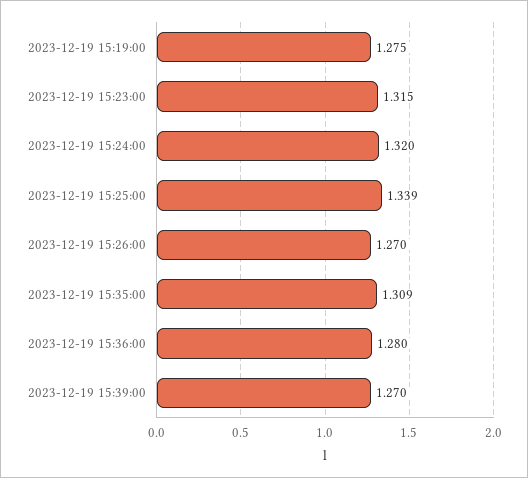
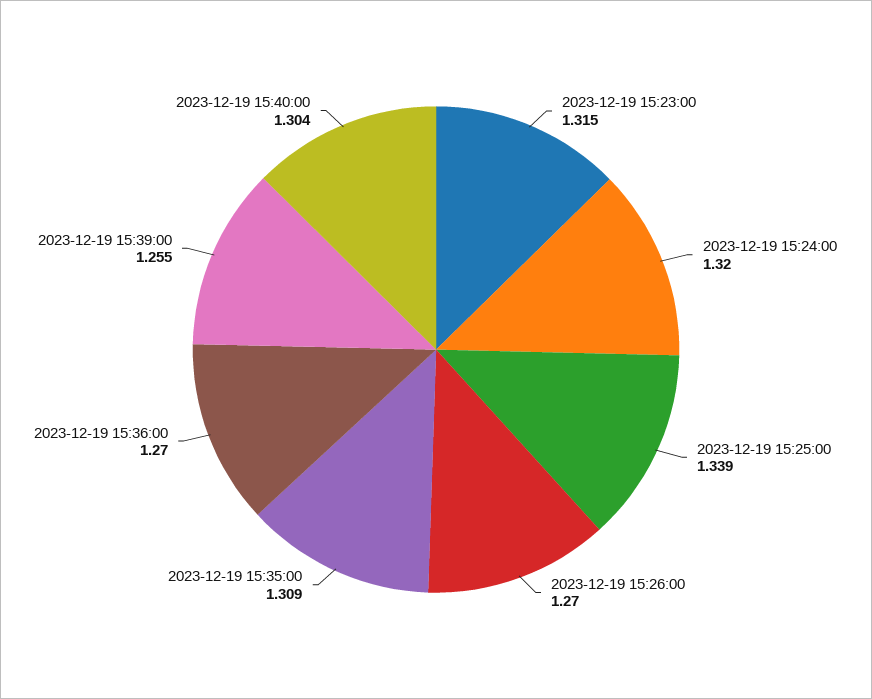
2023-12-19 15:19:00: 1.275 -> none
2023-12-19 15:36:00: 1.28 -> 1.27
2023-12-19 15:39:00: 1.27 -> 1.255
2023-12-19 15:40:00: none -> 1.304

